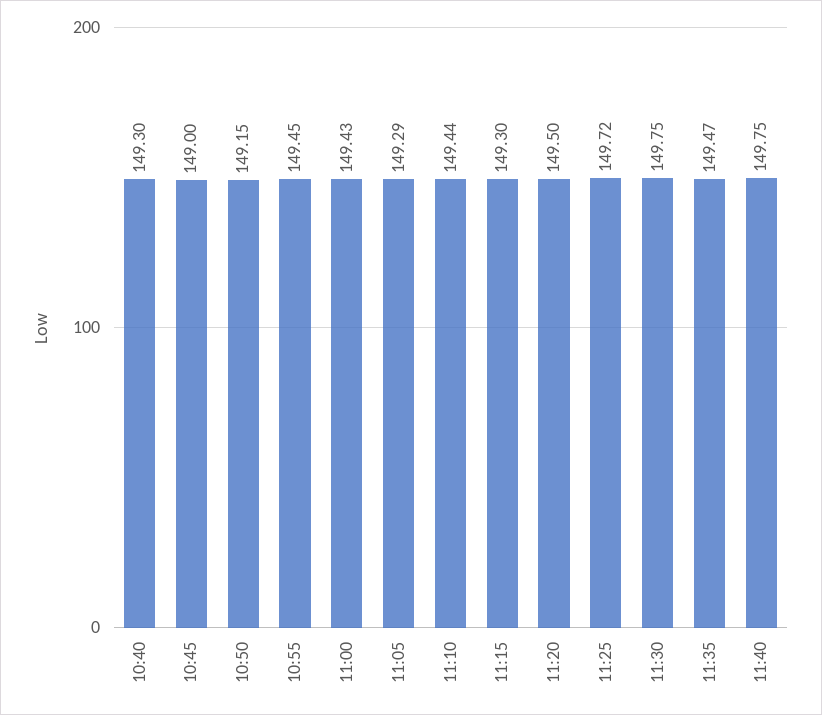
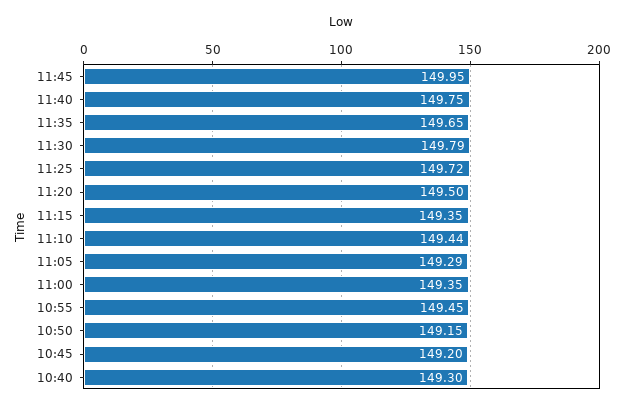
10:45: 149 -> 149.2
11:00: 149.43 -> 149.35
11:15: 149.3 -> 149.35
11:30: 149.75 -> 149.79
11:35: 149.47 -> 149.65
11:45: none -> 149.95

